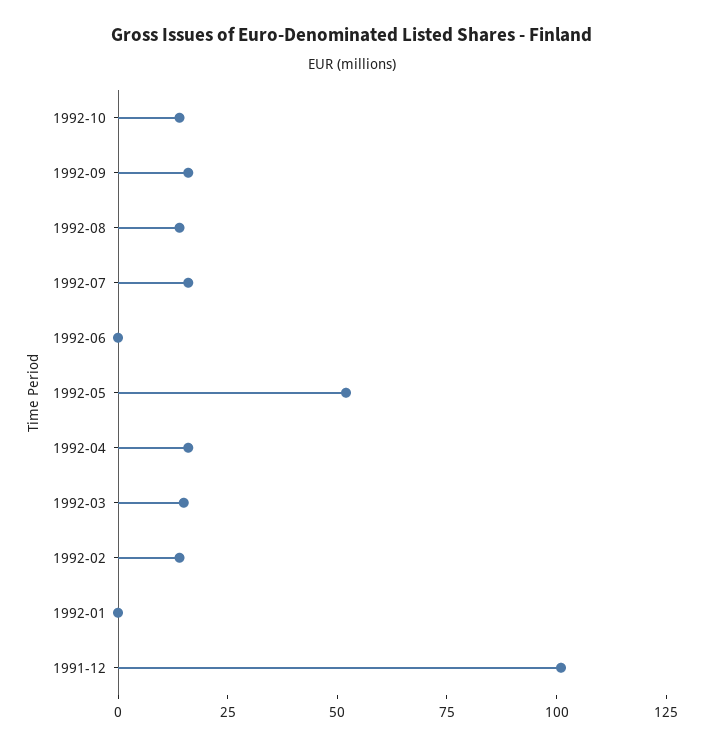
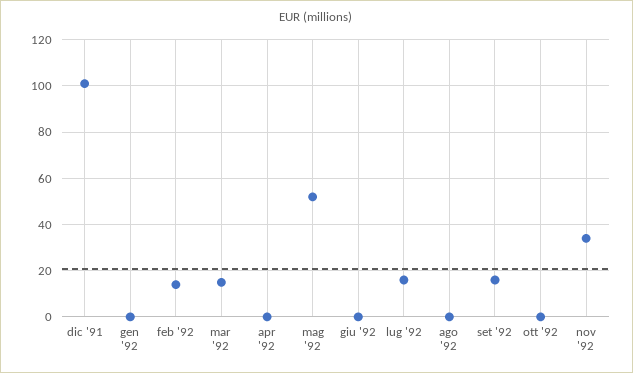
1992-10: 15 -> 0
1992-08: 15 -> 0
1992-04: 15 -> 0
nov '92: none -> 35

